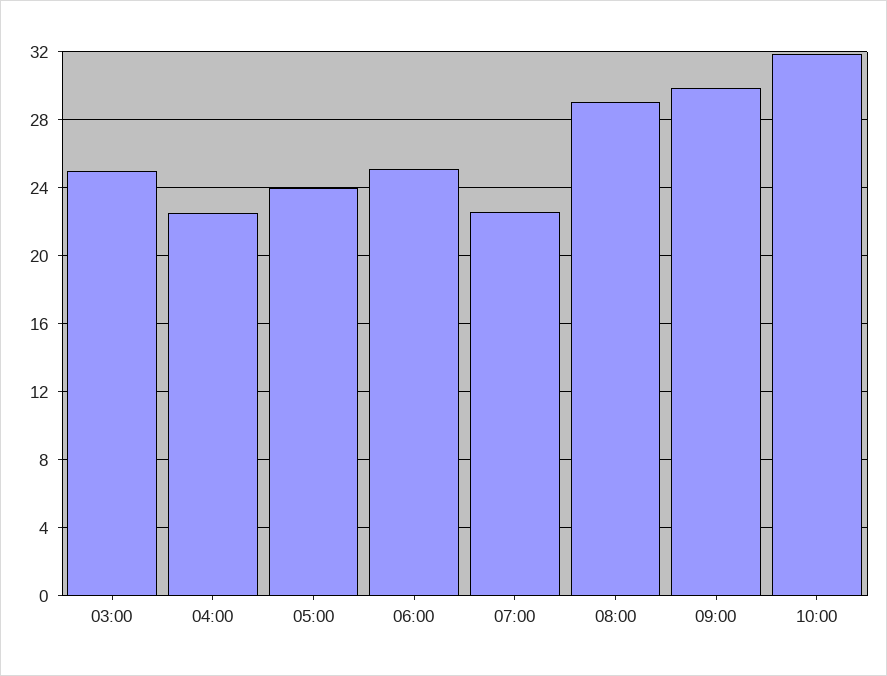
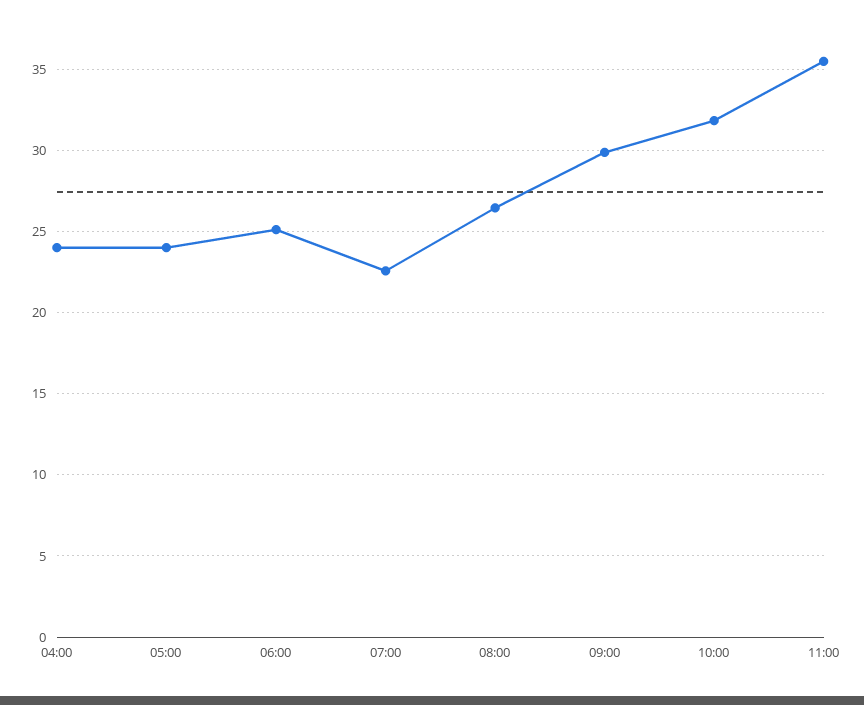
03:00: 25 -> none
04:00: 22.5 -> 24
08:00: 29 -> 26.5
11:00: none -> 35.5

